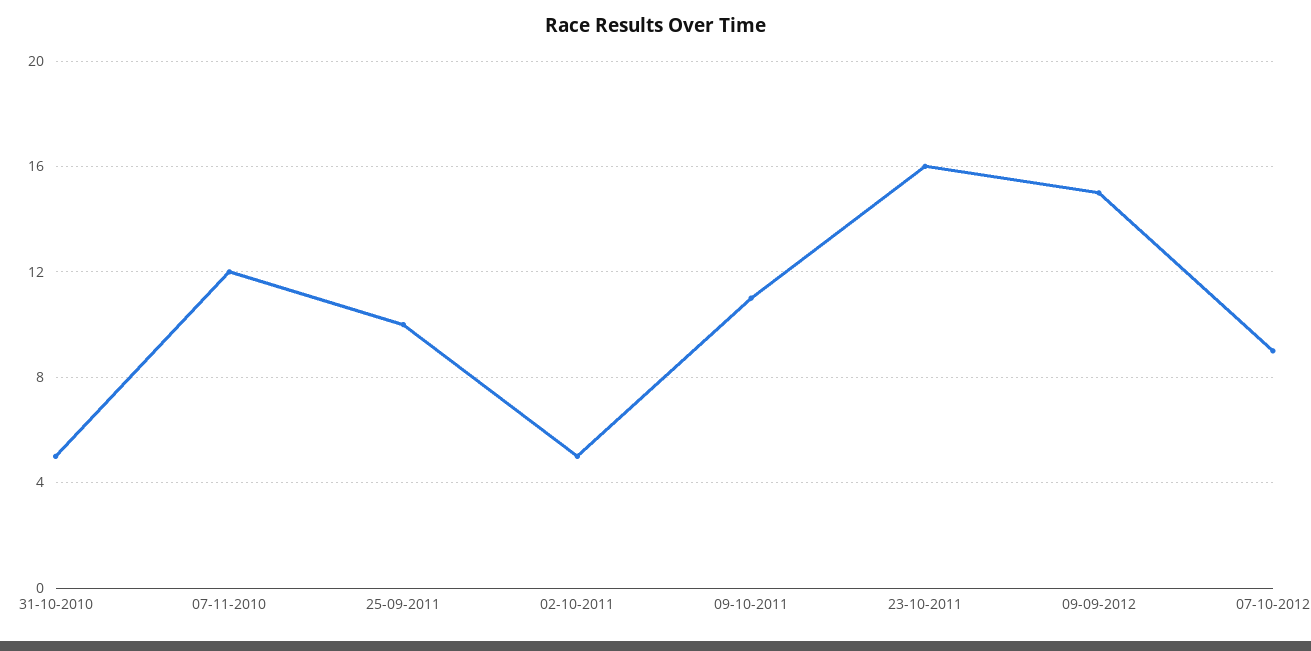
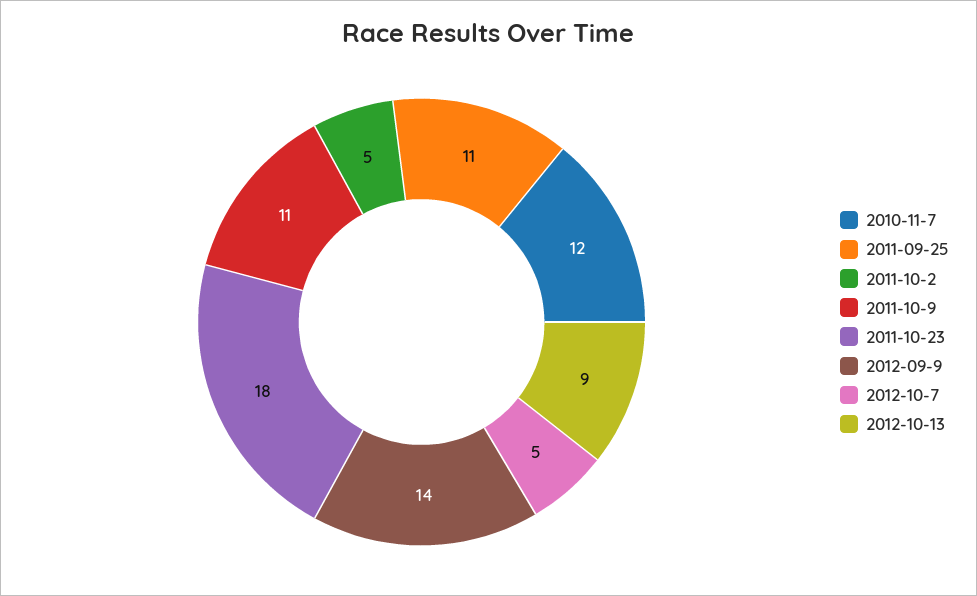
31-10-2010: 5 -> none
25-09-2011: 10 -> 11
23-10-2011: 16 -> 18
09-09-2012: 15 -> 14
07-10-2012: 9 -> 5
2012-10-13: none -> 9

